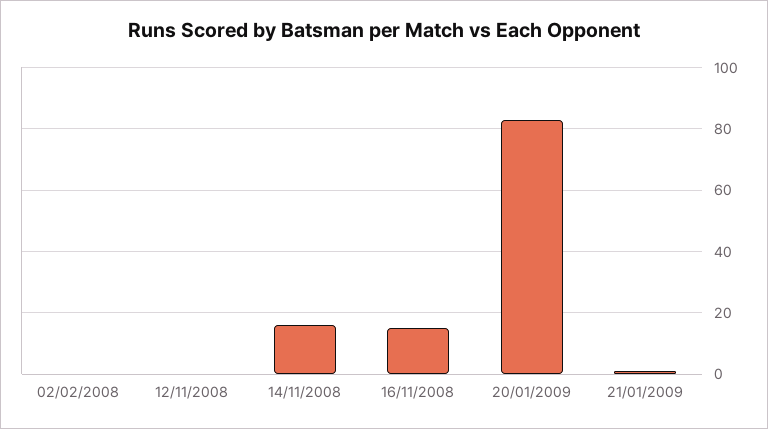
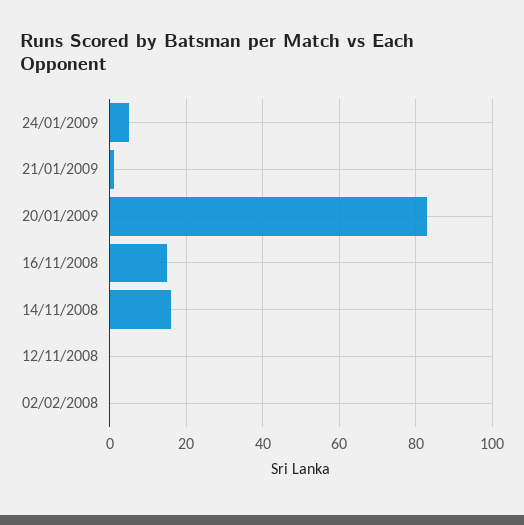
24/01/2009: none -> 5

